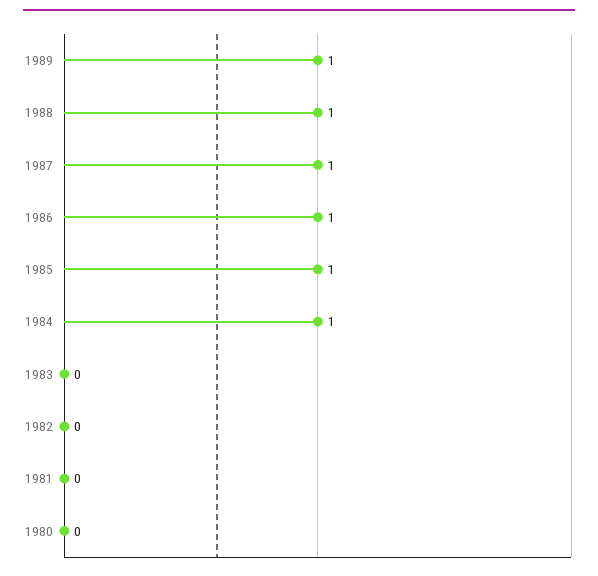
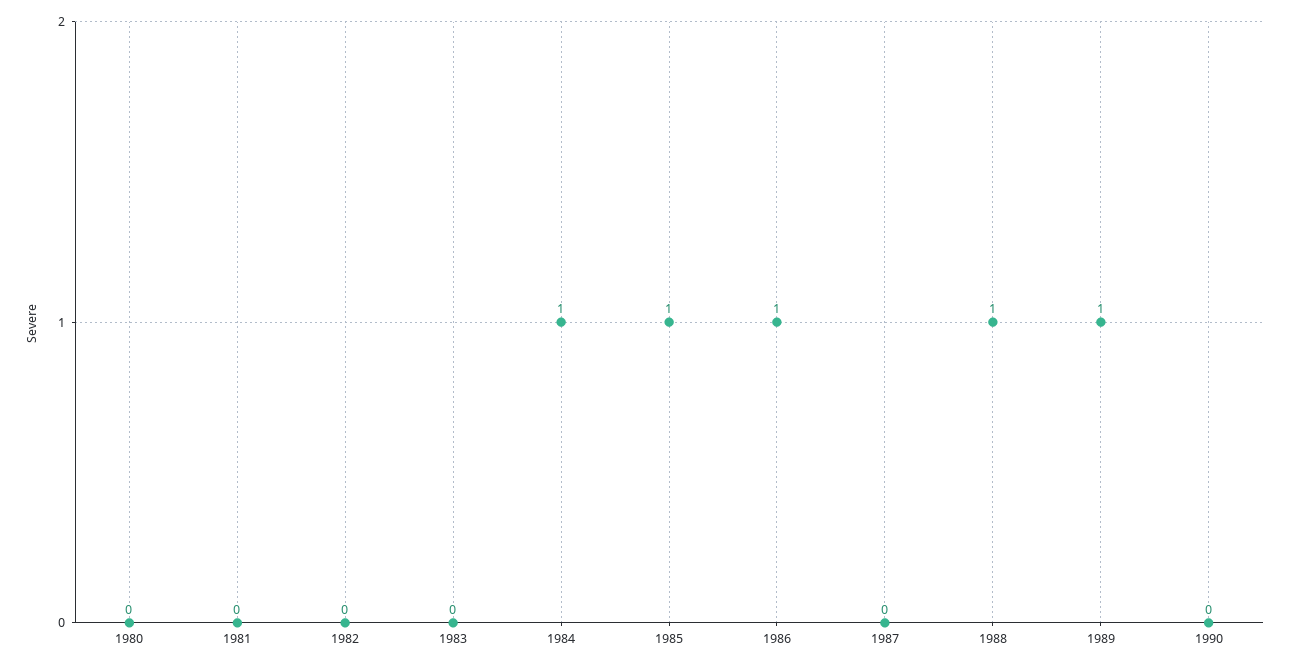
1987: 1 -> 0
1990: none -> 0

